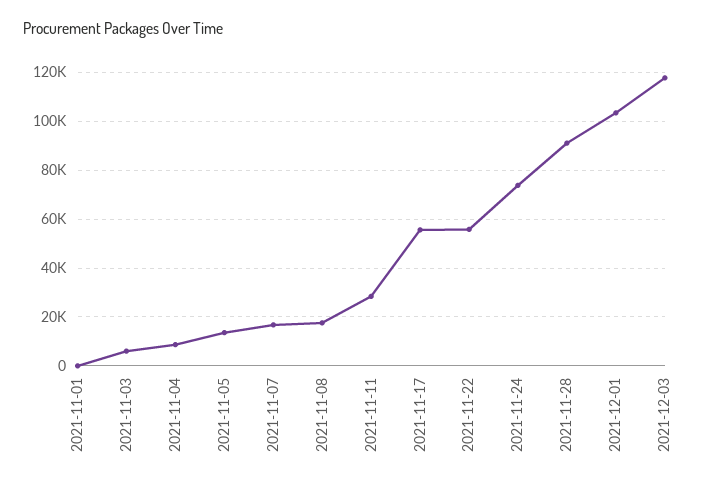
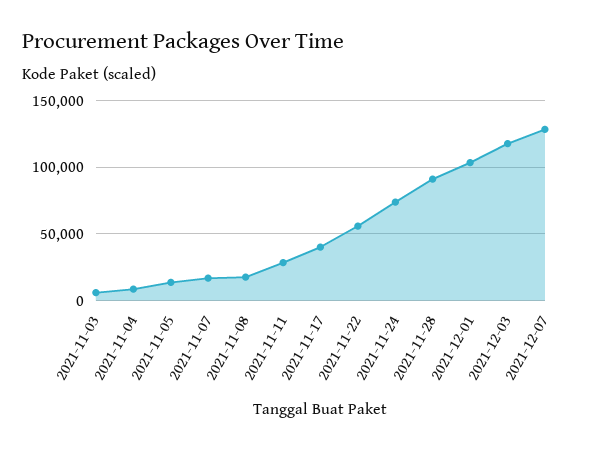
2021-11-01: 0 -> none
2021-11-17: 55000 -> 40000
2021-12-07: none -> 130000

